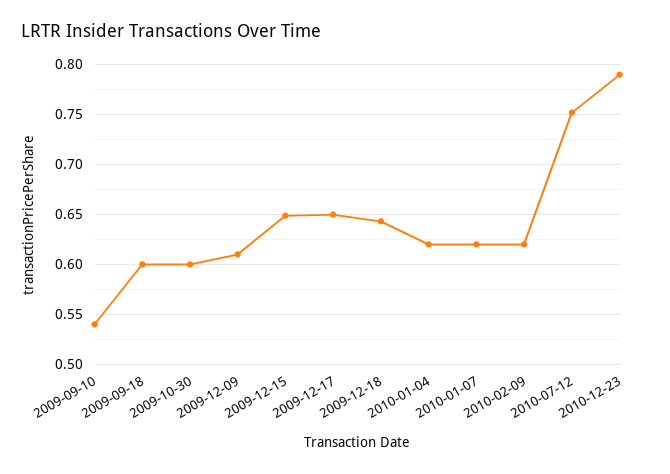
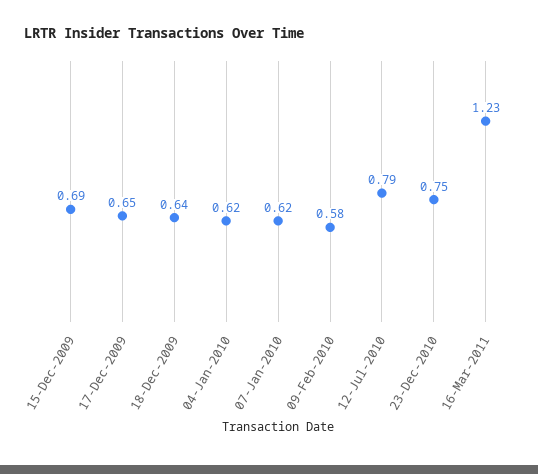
2009-09-10: 0.54 -> none
2009-09-18: 0.6 -> none
2009-10-30: 0.6 -> none
2009-12-09: 0.61 -> none
2009-12-15: 0.65 -> 0.69
2010-02-09: 0.62 -> 0.58
2010-07-12: 0.75 -> 0.79
2010-12-23: 0.79 -> 0.75
16-Mar-2011: none -> 1.23

